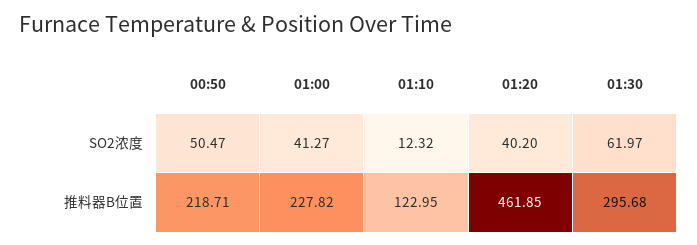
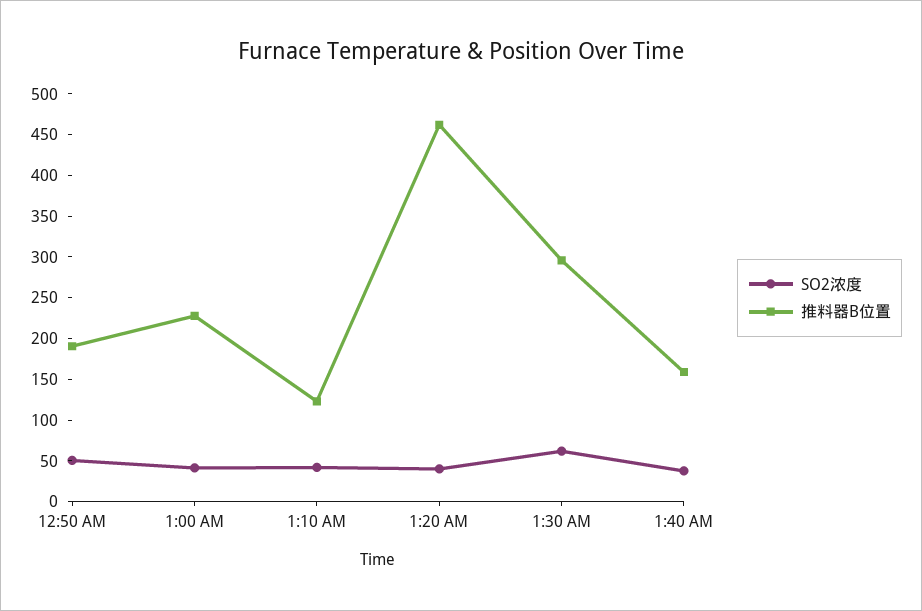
SO2浓度, 01:10: 12.32 -> 40
推料器B位置, 00:50: 218.71 -> 190
SO2浓度, 1:40 AM: none -> 40
推料器B位置, 1:40 AM: none -> 160

